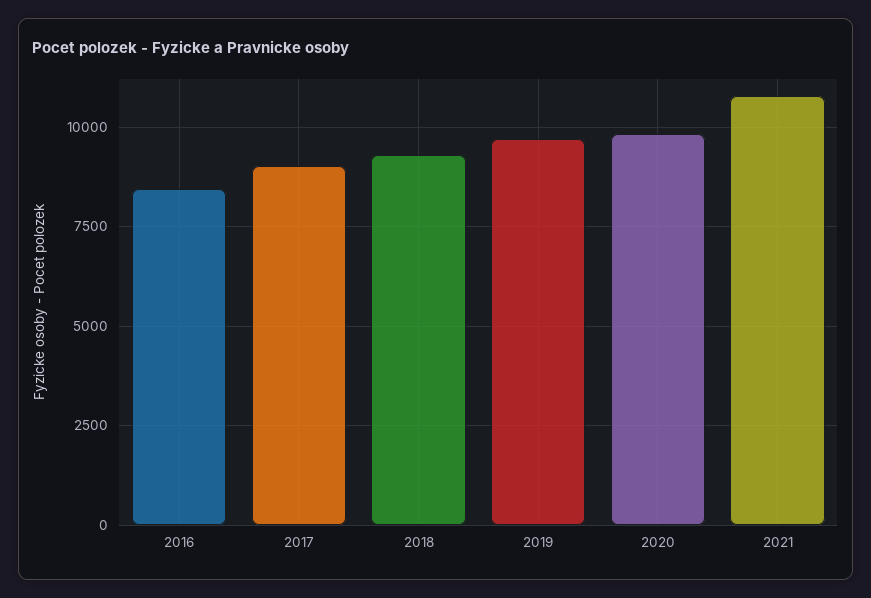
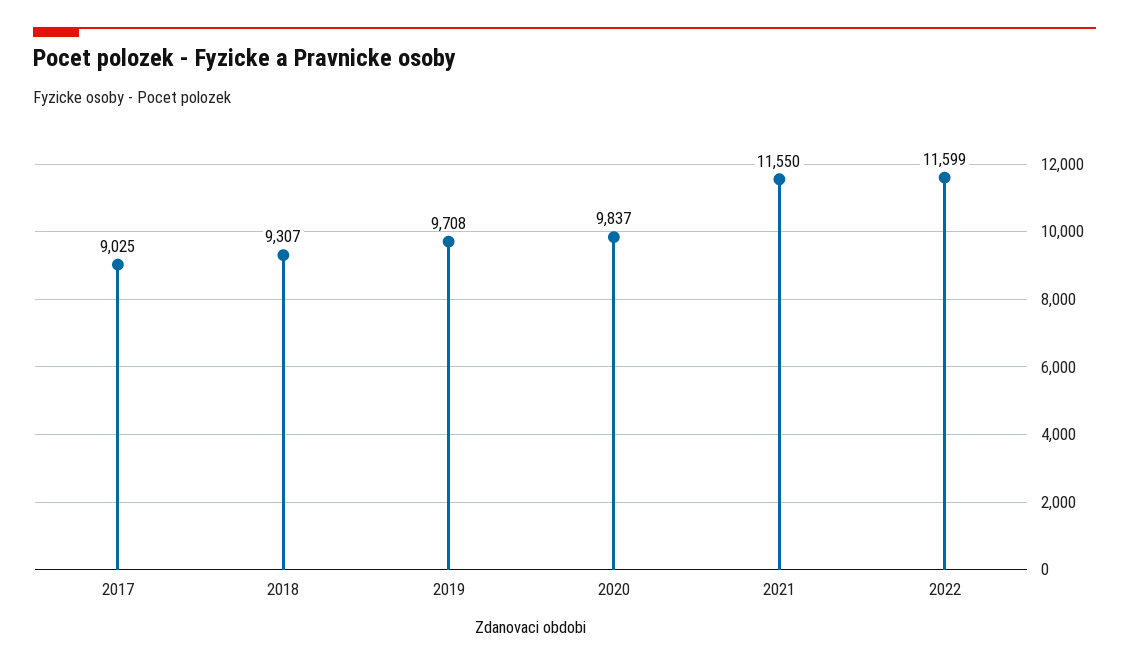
2016: 8500 -> none
2021: 10750 -> 11550
2022: none -> 11599

